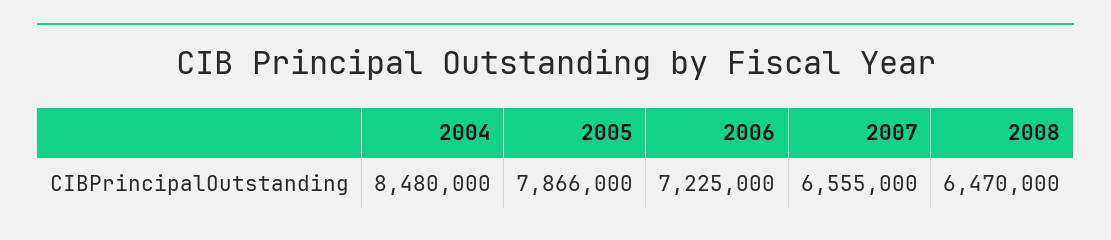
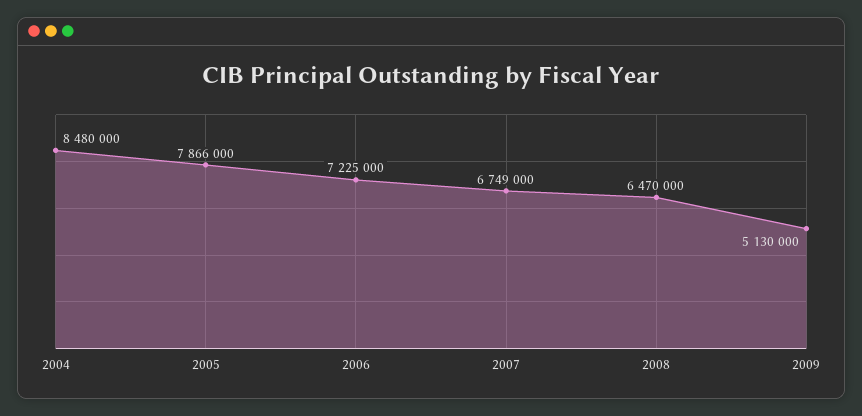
2007: 6555000 -> 6749000
2009: none -> 5130000

